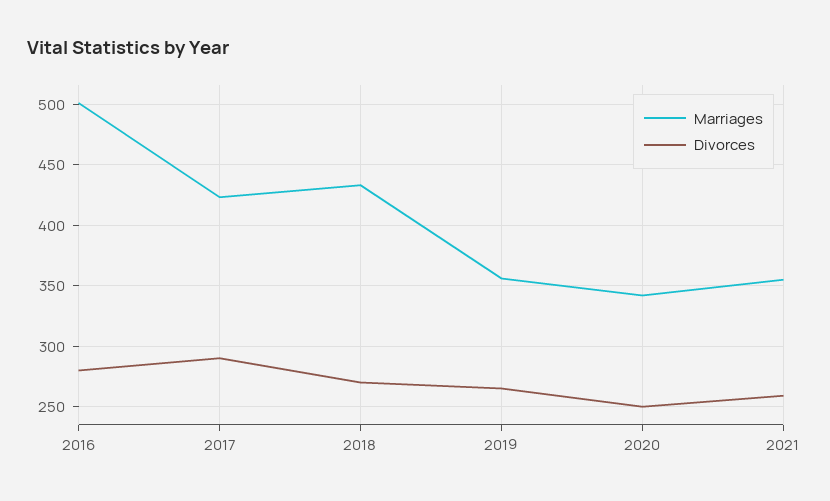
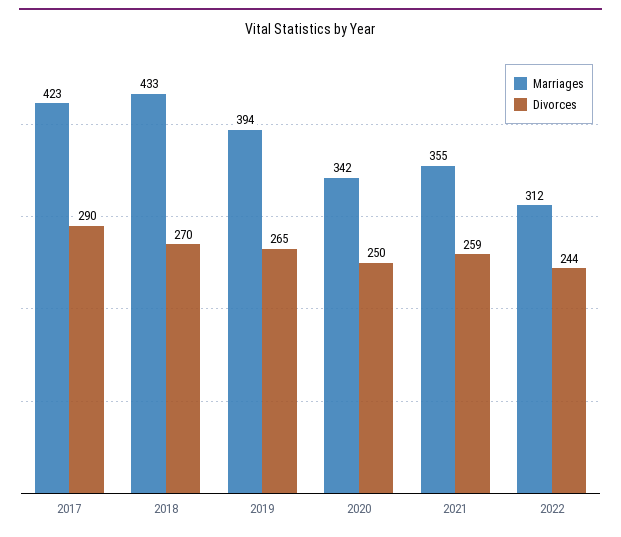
Marriages, 2016: 500 -> none
Divorces, 2016: 280 -> none
Marriages, 2019: 355 -> 394
Marriages, 2022: none -> 312
Divorces, 2022: none -> 244

